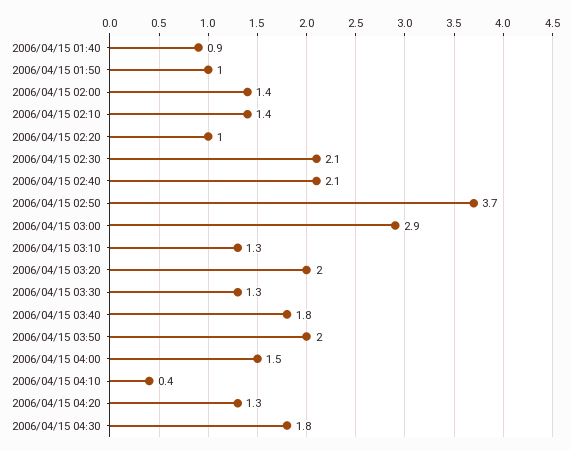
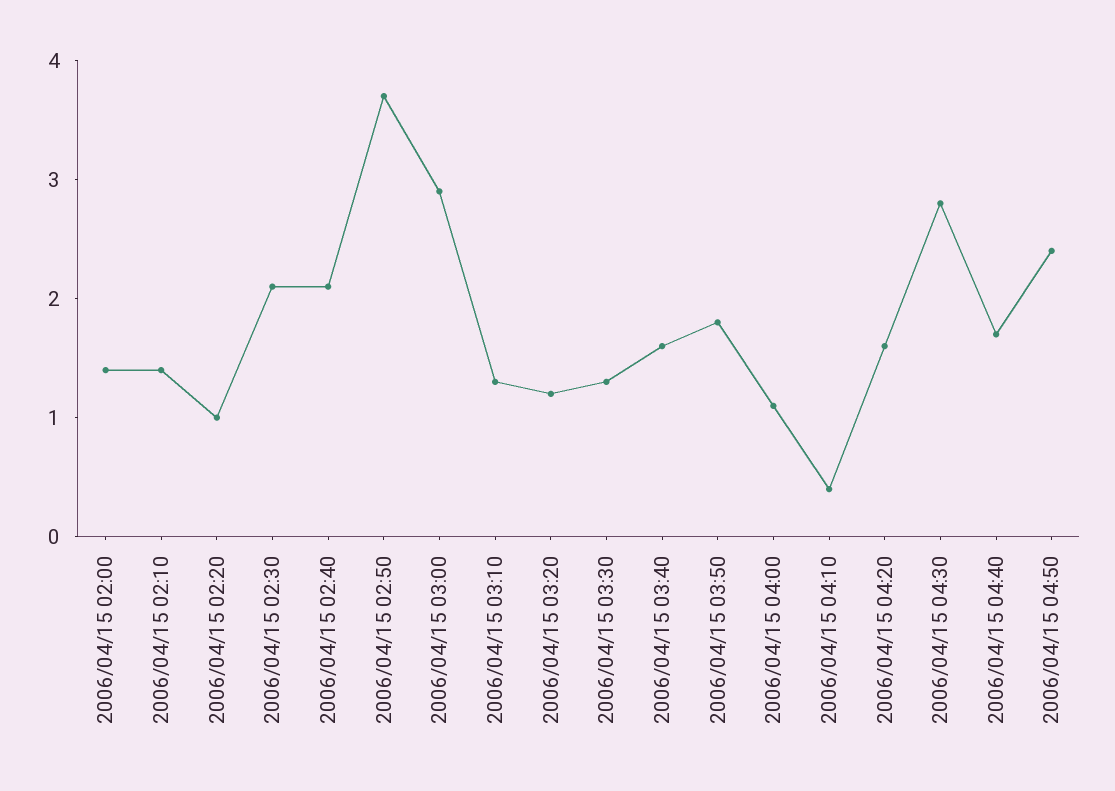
2006/04/15 01:40: 0.9 -> none
2006/04/15 01:50: 1 -> none
2006/04/15 03:20: 2 -> 1.2
2006/04/15 03:40: 1.8 -> 1.6
2006/04/15 03:50: 2 -> 1.8
2006/04/15 04:00: 1.5 -> 1.1
2006/04/15 04:20: 1.3 -> 1.6
2006/04/15 04:30: 1.8 -> 2.8
2006/04/15 04:40: none -> 1.7
2006/04/15 04:50: none -> 2.4

